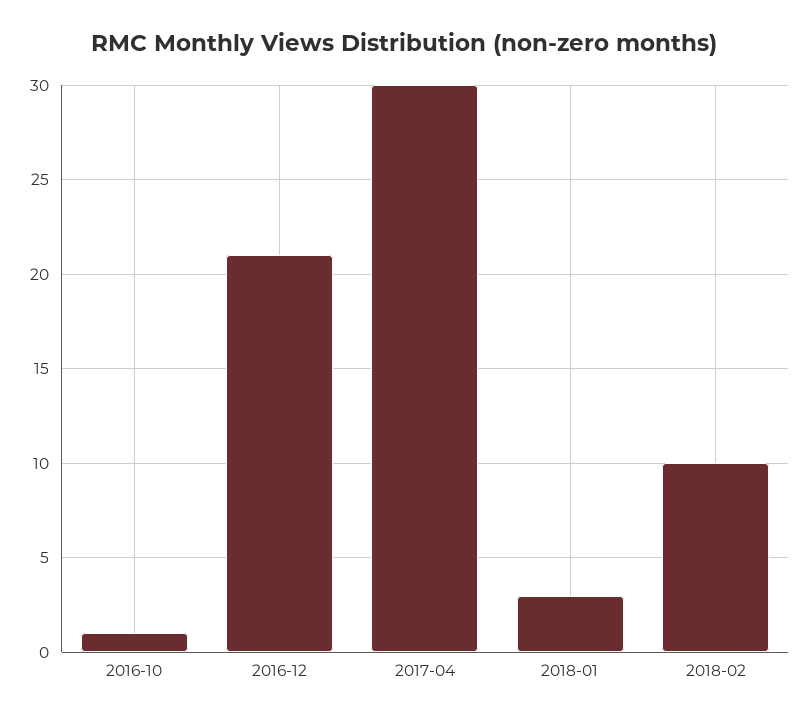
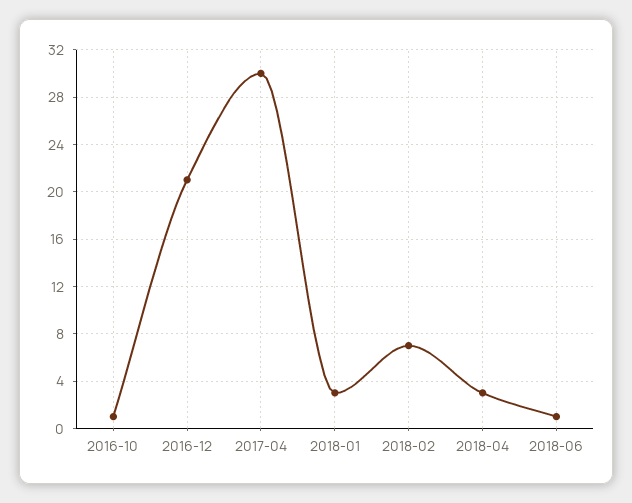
2018-02: 10 -> 7
2018-04: none -> 3
2018-06: none -> 1

